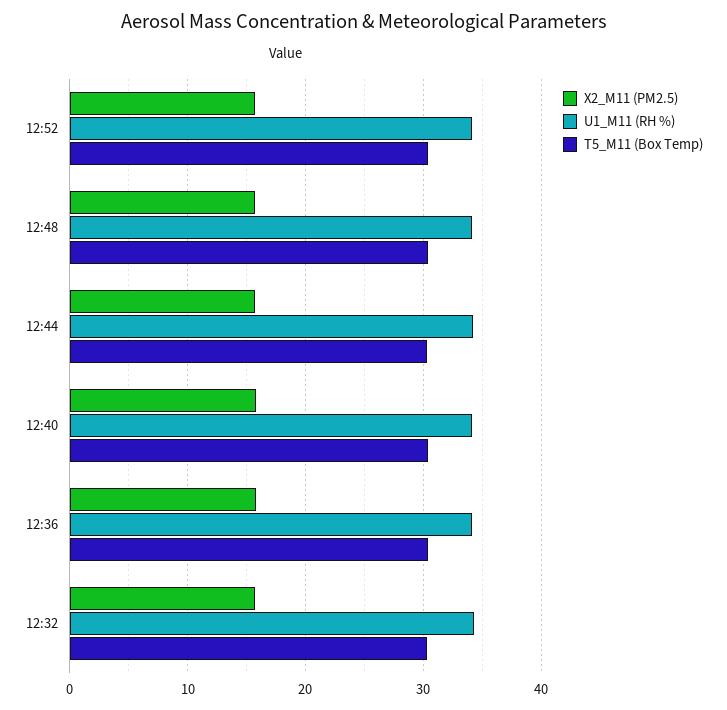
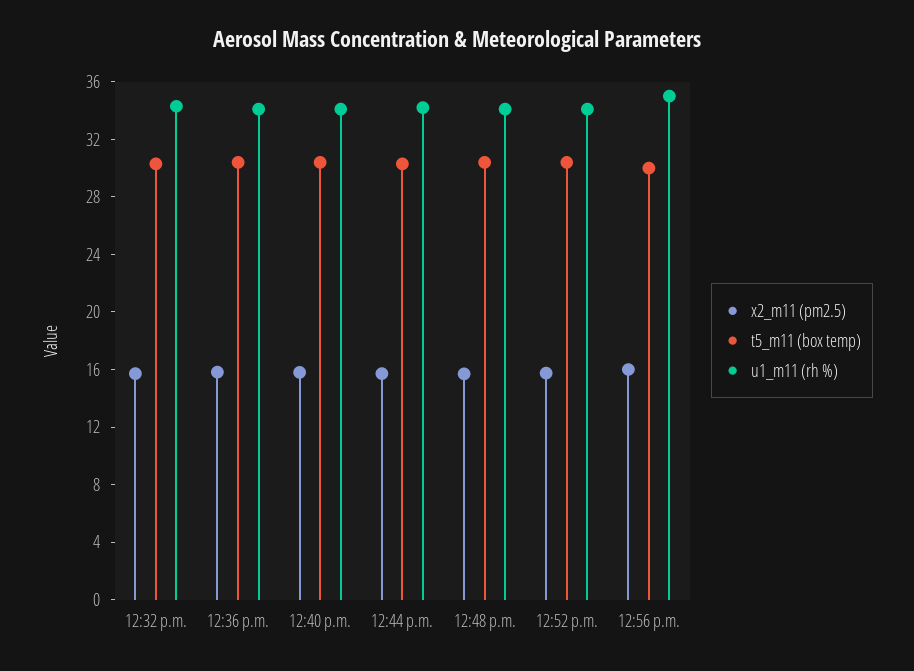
X2_M11 (PM2.5), 12:56 p.m.: none -> 16
T5_M11 (Box Temp), 12:56 p.m.: none -> 30
U1_M11 (RH %), 12:56 p.m.: none -> 35

